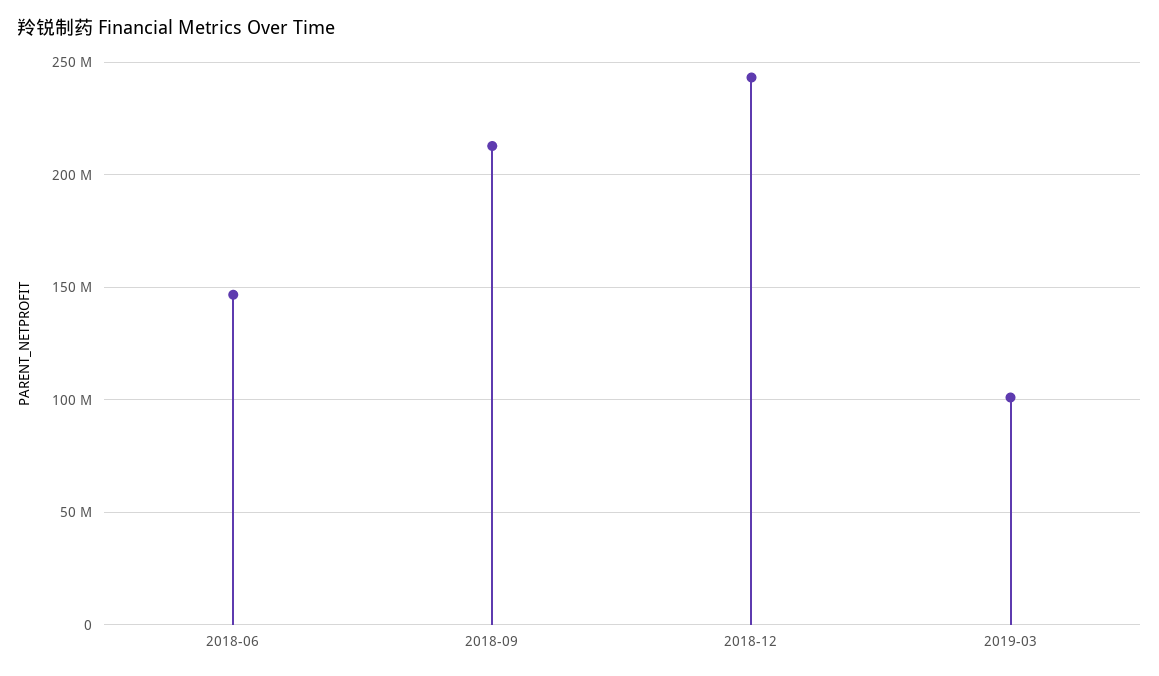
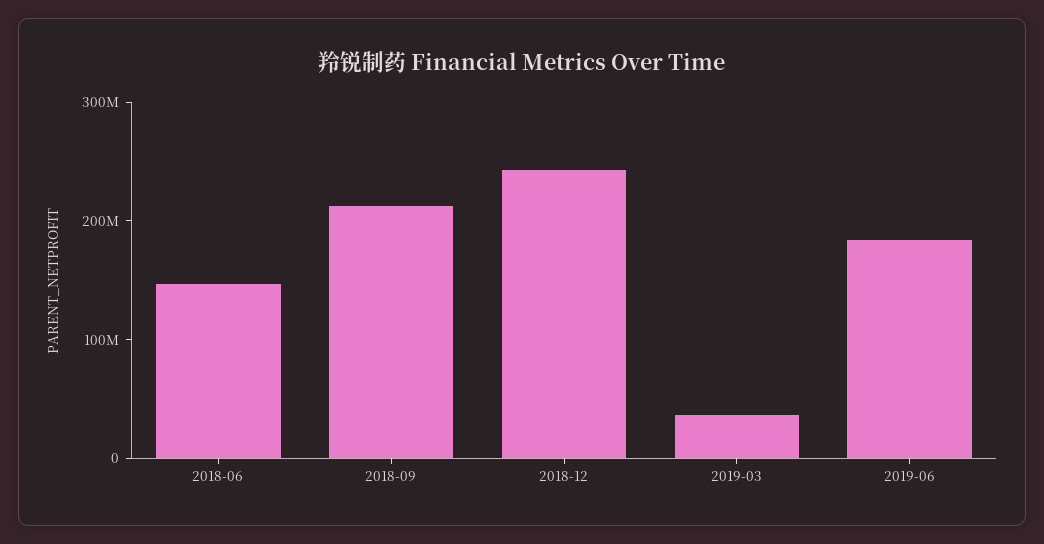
2019-03: 100000000 -> 40000000
2019-06: none -> 180000000

